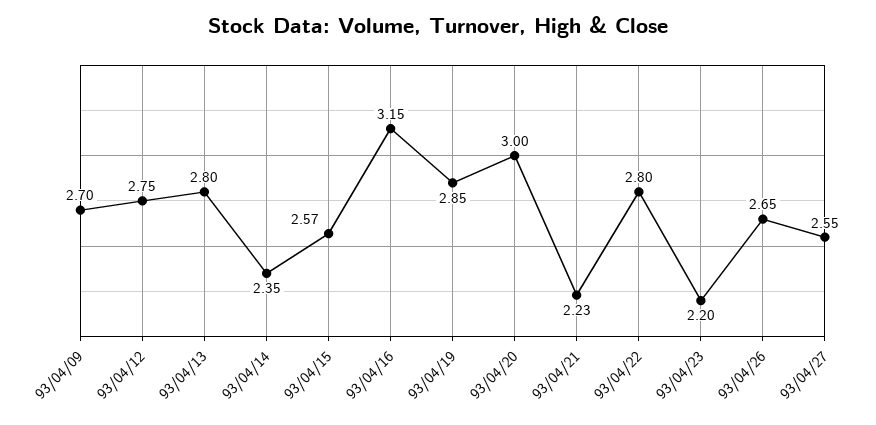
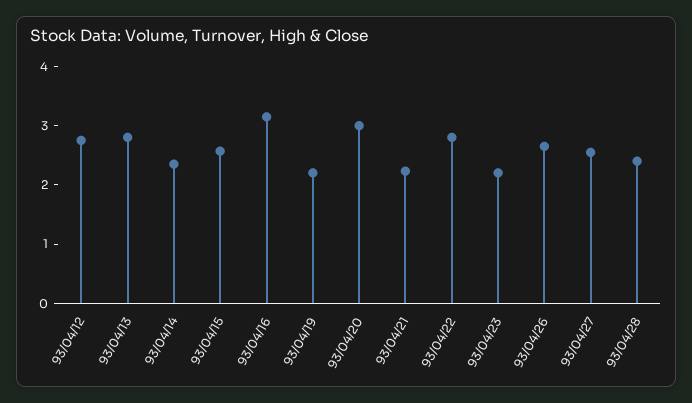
93/04/09: 2.7 -> none
93/04/19: 2.85 -> 2.2
93/04/28: none -> 2.4

